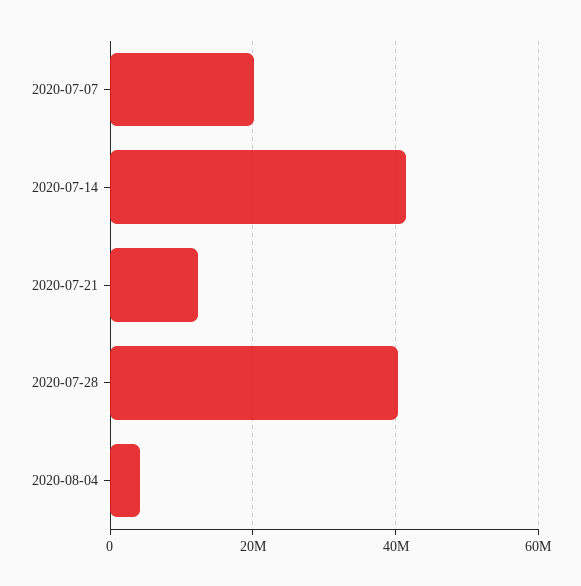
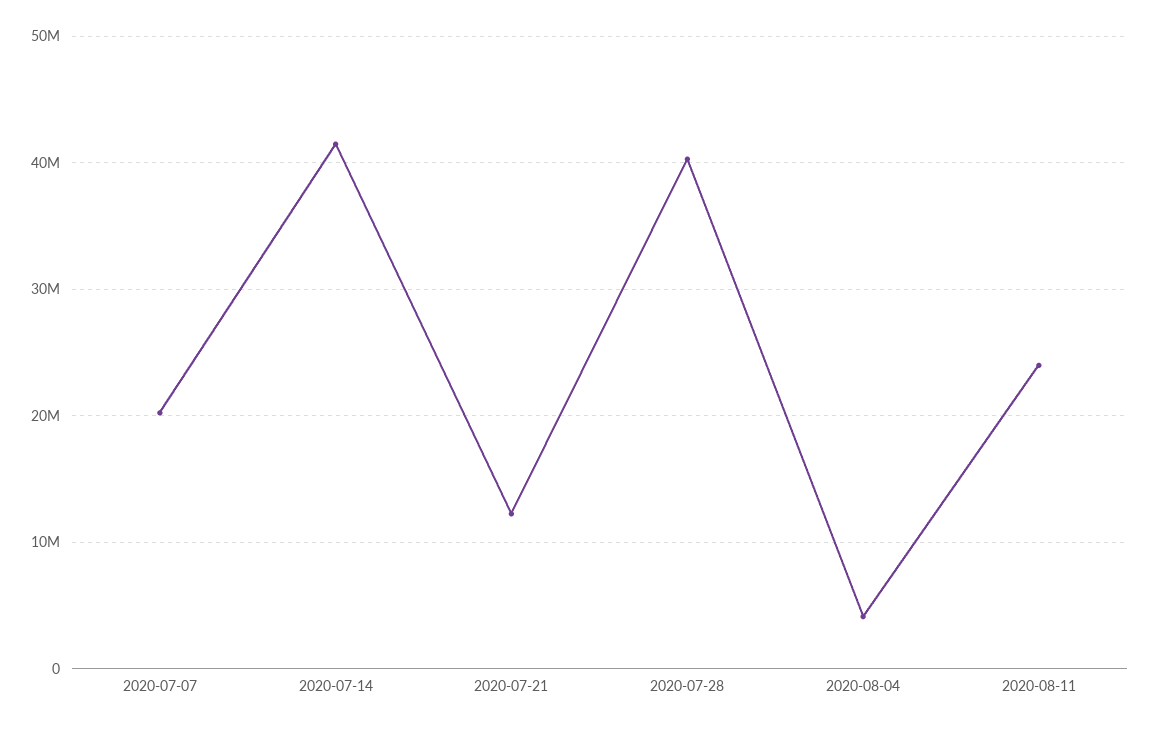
2020-08-11: none -> 24000000

